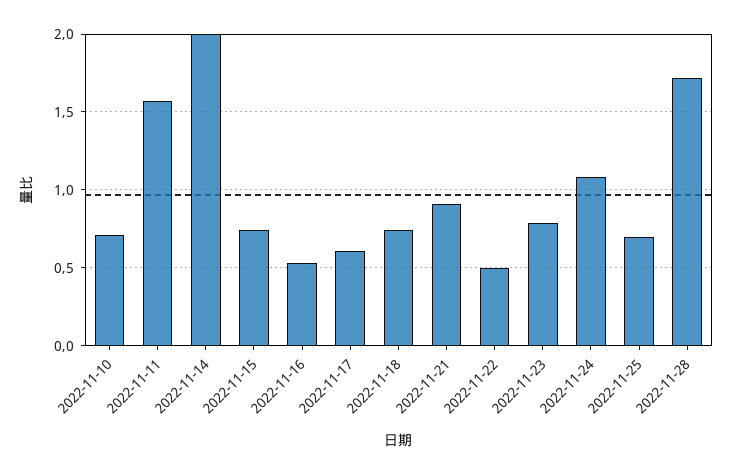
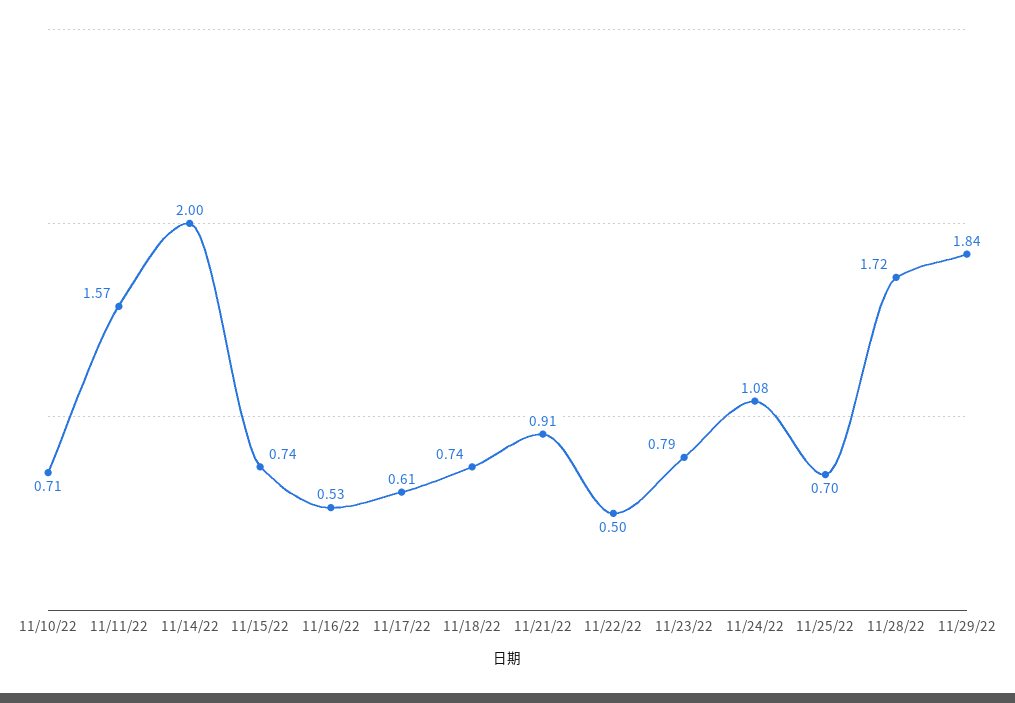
11/29/22: none -> 1.84

